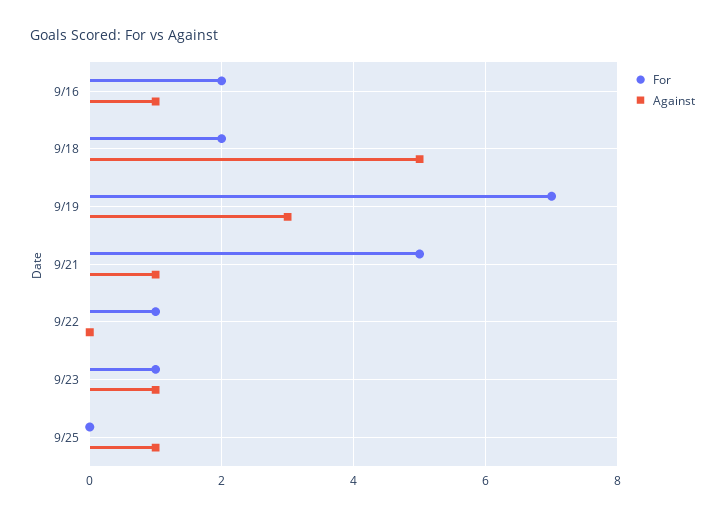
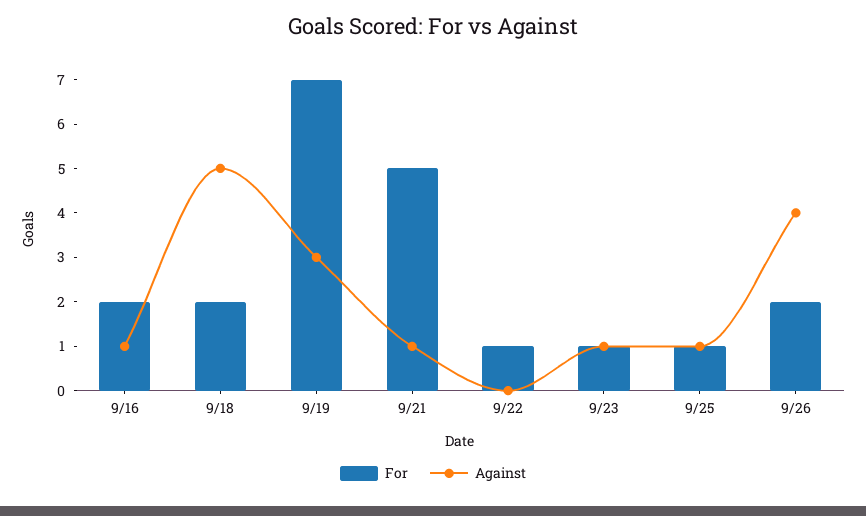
For, 9/25: 0 -> 1
For, 9/26: none -> 2
Against, 9/26: none -> 4

